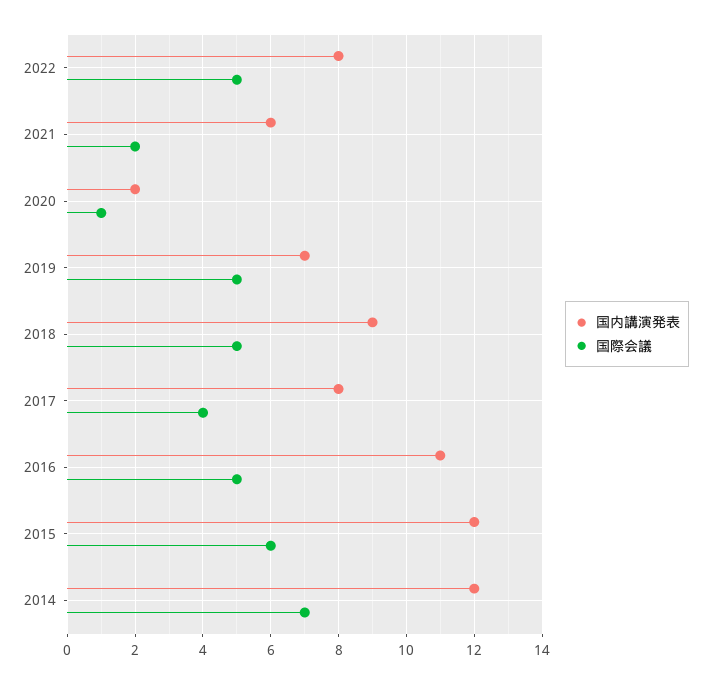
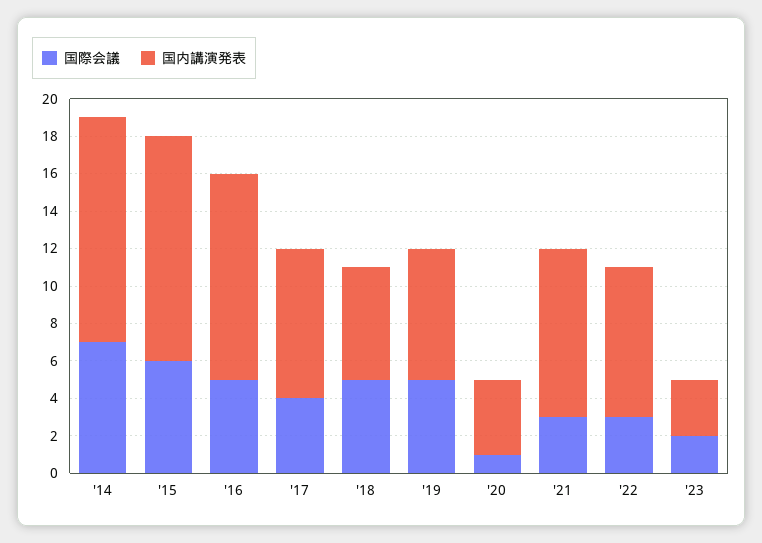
国際会議, 2022: 5 -> 3
国内講演発表, 2021: 6 -> 9
国際会議, 2021: 2 -> 3
国内講演発表, 2020: 2 -> 4
国内講演発表, 2018: 9 -> 6
国際会議, '23: none -> 2
国内講演発表, '23: none -> 3

